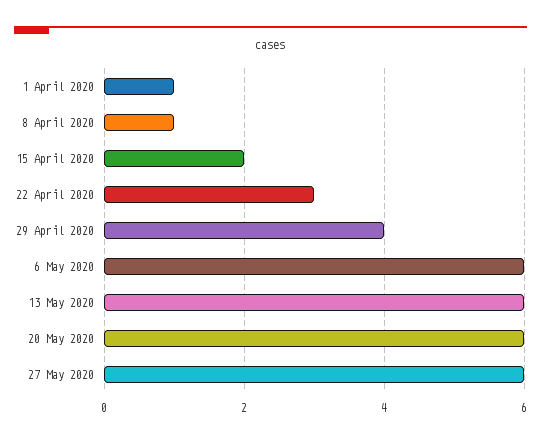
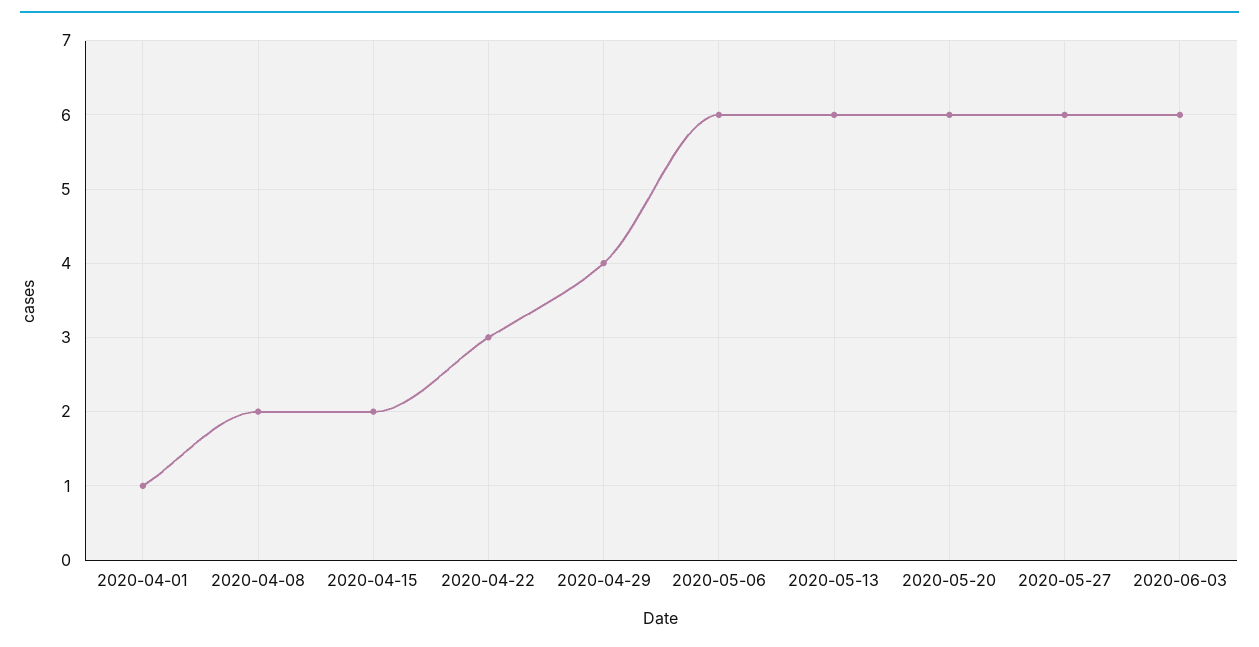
8 April 2020: 1 -> 2
2020-06-03: none -> 6

